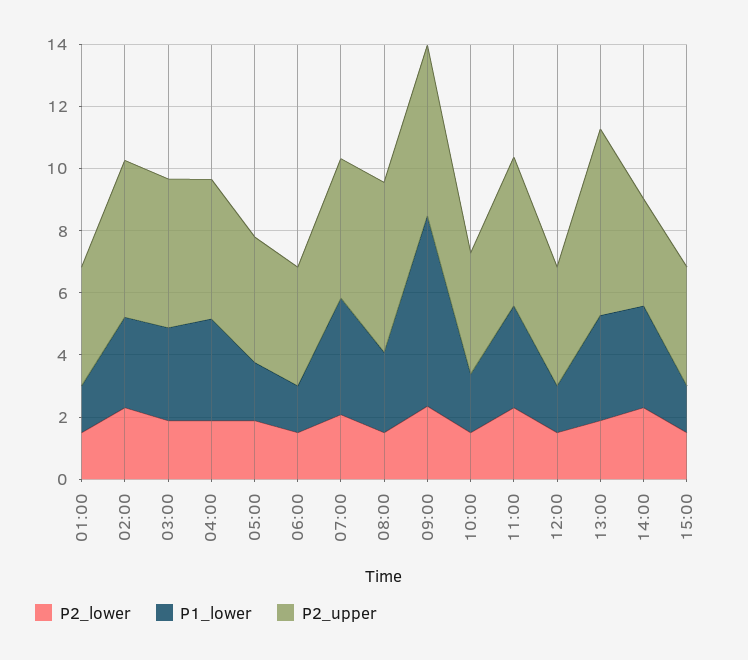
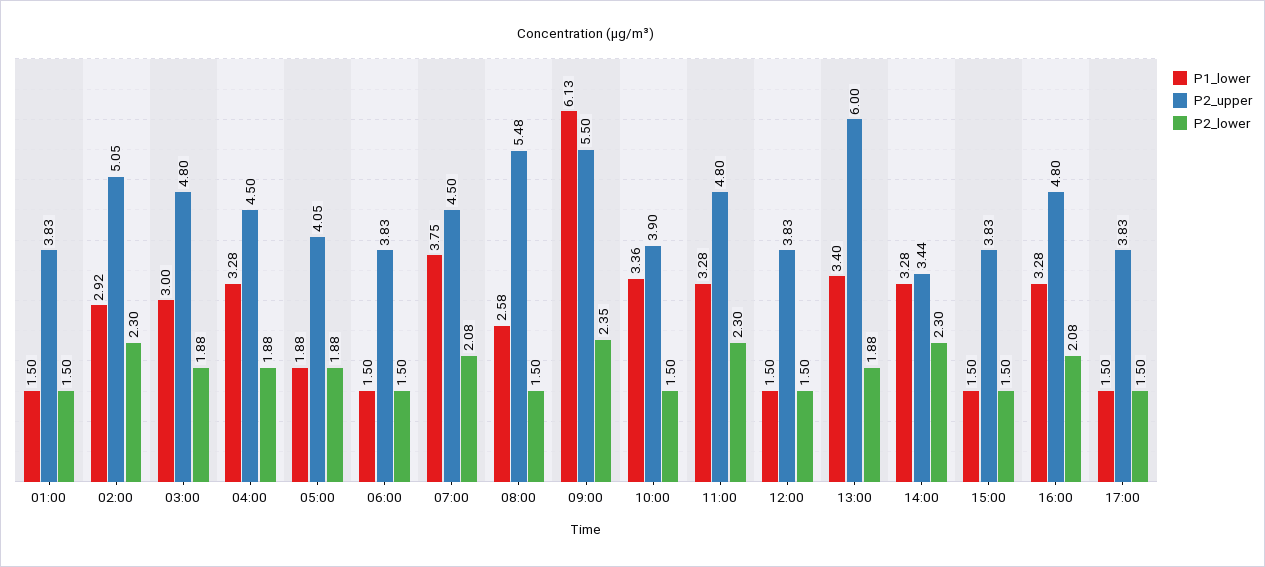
P1_lower, 10:00: 2 -> 3.36
P1_lower, 16:00: none -> 3.28
P2_upper, 16:00: none -> 4.8
P2_lower, 16:00: none -> 2.08
P1_lower, 17:00: none -> 1.5
P2_upper, 17:00: none -> 3.83
P2_lower, 17:00: none -> 1.5

